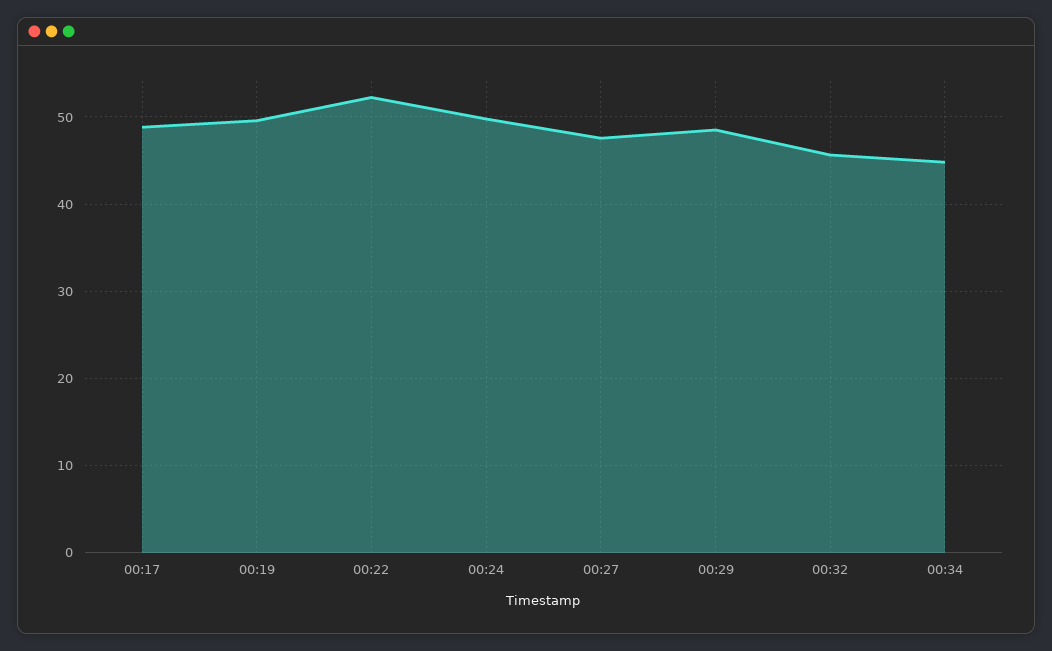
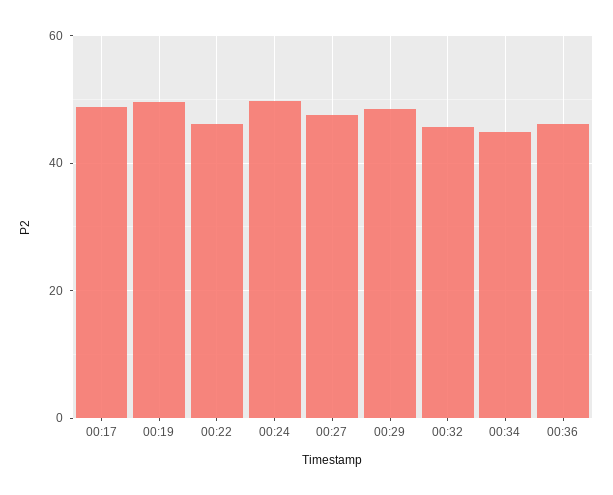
00:22: 52 -> 46
00:36: none -> 46

